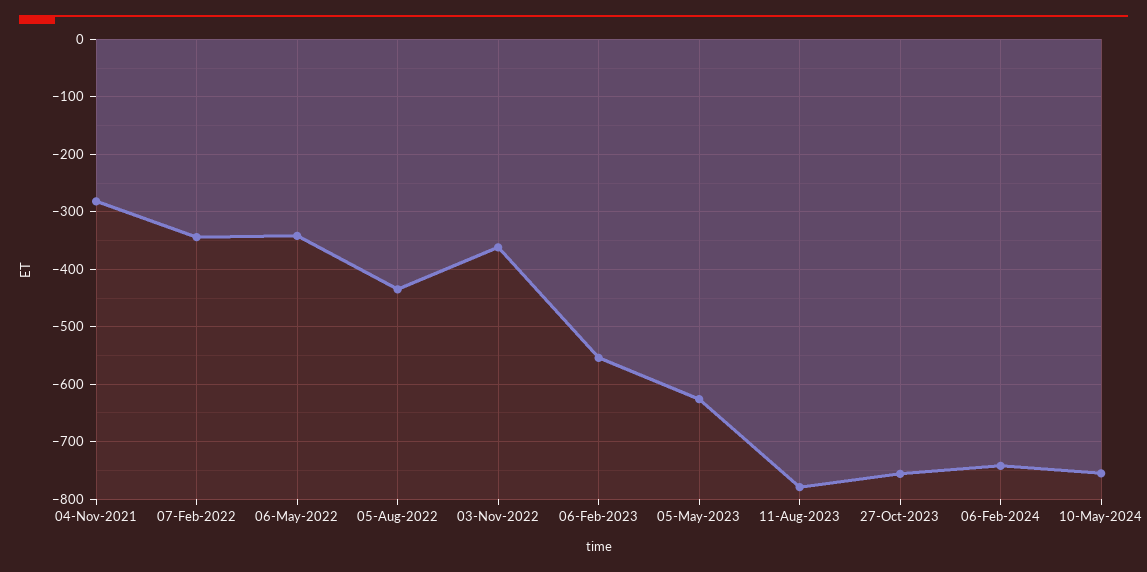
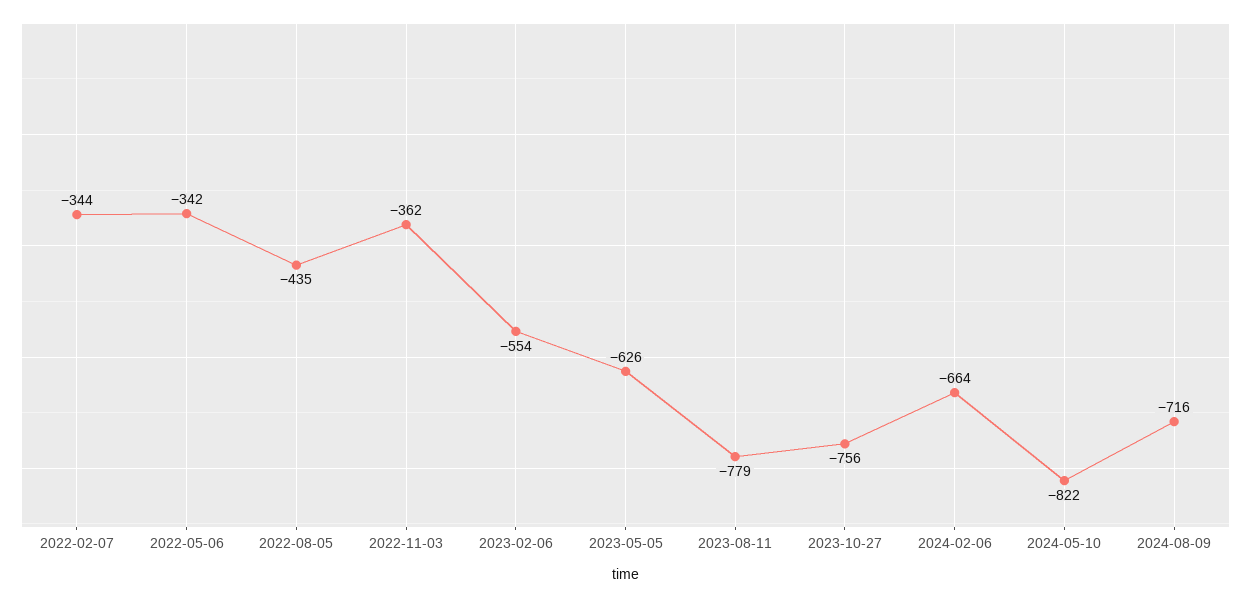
04-Nov-2021: -280 -> none
06-Feb-2024: -740 -> -664
10-May-2024: -760 -> -822
2024-08-09: none -> -716

